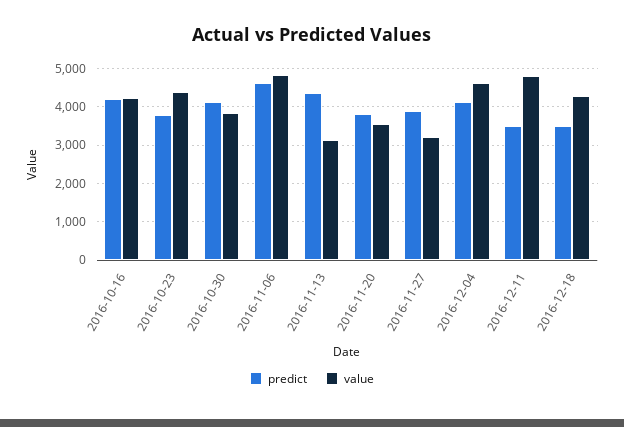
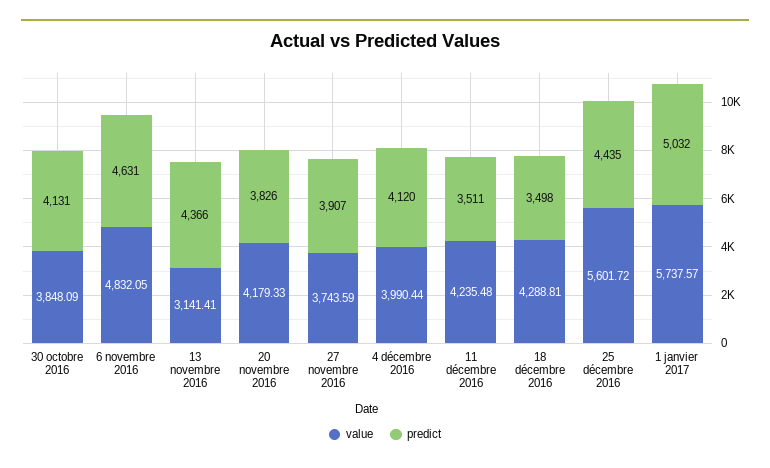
predict, 2016-10-16: 4200 -> none
value, 2016-10-16: 4200 -> none
predict, 2016-10-23: 3800 -> none
value, 2016-10-23: 4400 -> none
value, 2016-11-20: 3600 -> 4179.33
value, 2016-11-27: 3200 -> 3743.59
value, 2016-12-04: 4600 -> 3990.44
value, 2016-12-11: 4800 -> 4235.48
value, 25 décembre 2016: none -> 5601.72
predict, 25 décembre 2016: none -> 4435
value, 1 janvier 2017: none -> 5737.57
predict, 1 janvier 2017: none -> 5032

